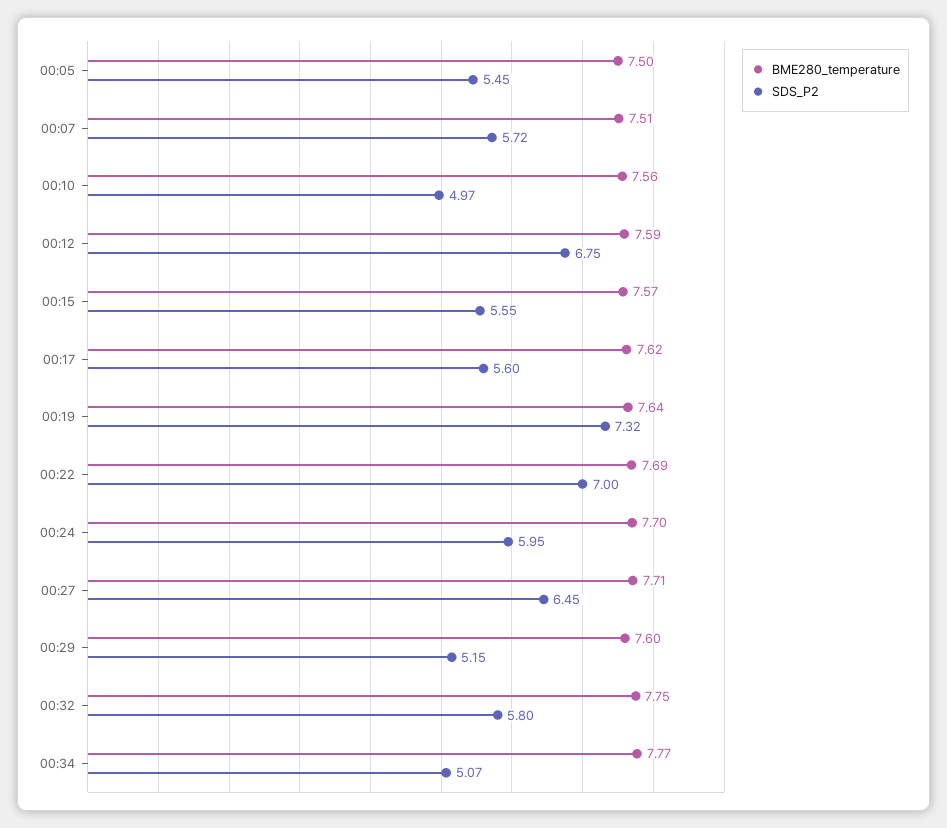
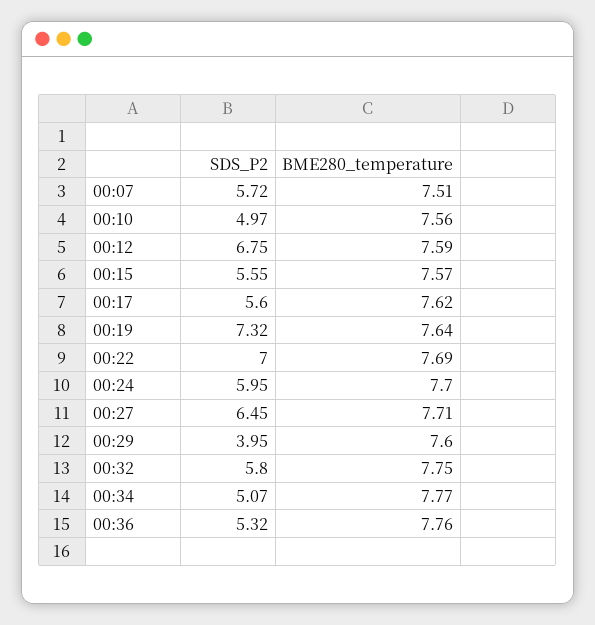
BME280_temperature, 00:05: 7.5 -> none
SDS_P2, 00:05: 5.45 -> none
SDS_P2, 00:29: 5.15 -> 3.95
SDS_P2, 00:36: none -> 5.32
BME280_temperature, 00:36: none -> 7.76

